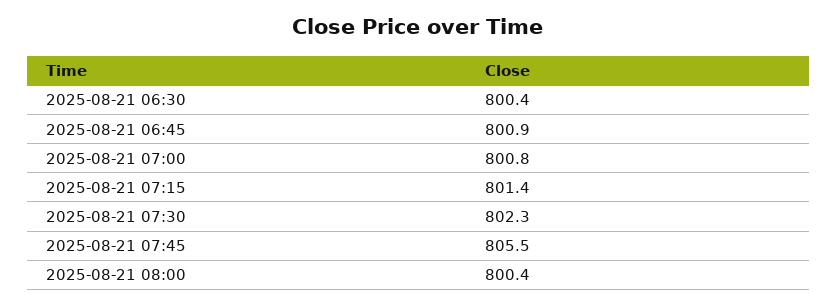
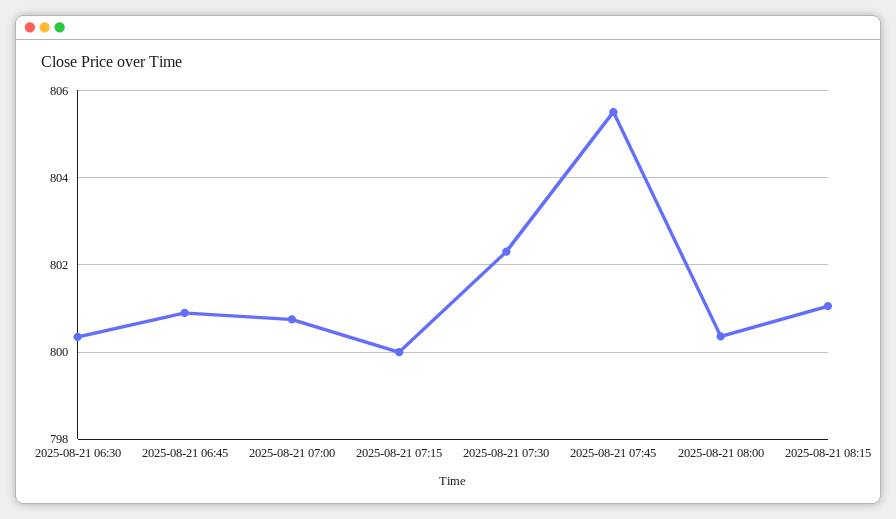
2025-08-21 07:15: 801.4 -> 800
2025-08-21 08:15: none -> 801

